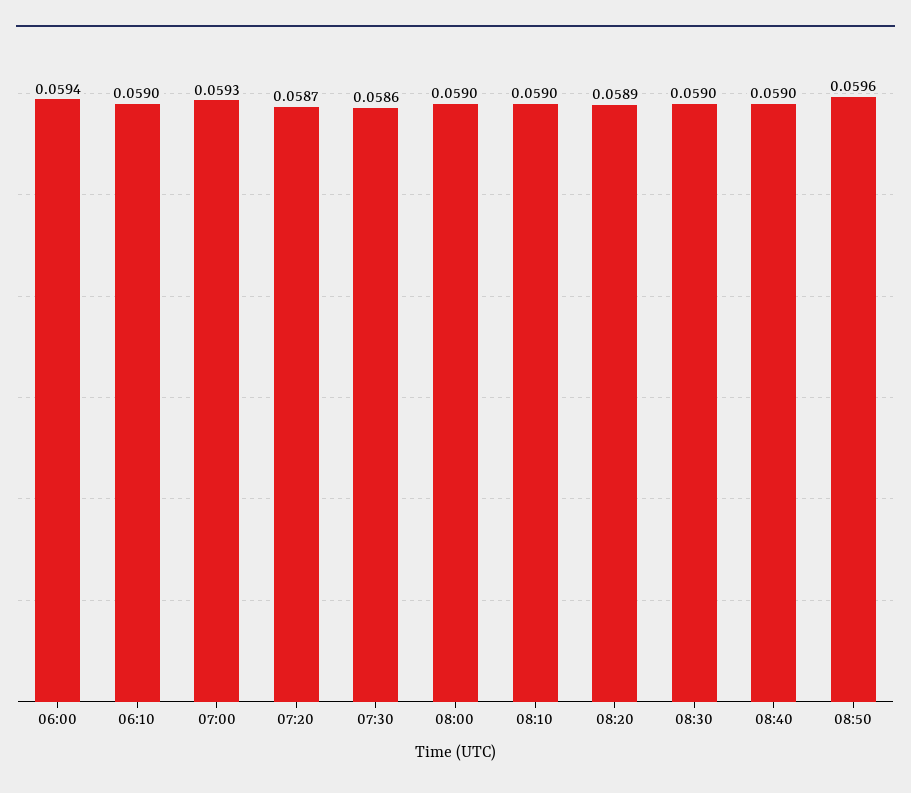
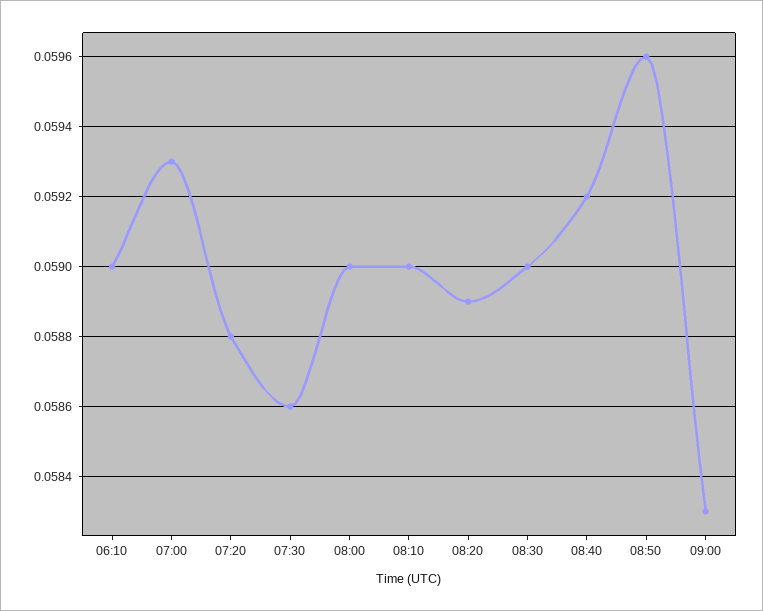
06:00: 0.0594 -> none
07:20: 0.0587 -> 0.0588
08:40: 0.059 -> 0.0592
09:00: none -> 0.0583

